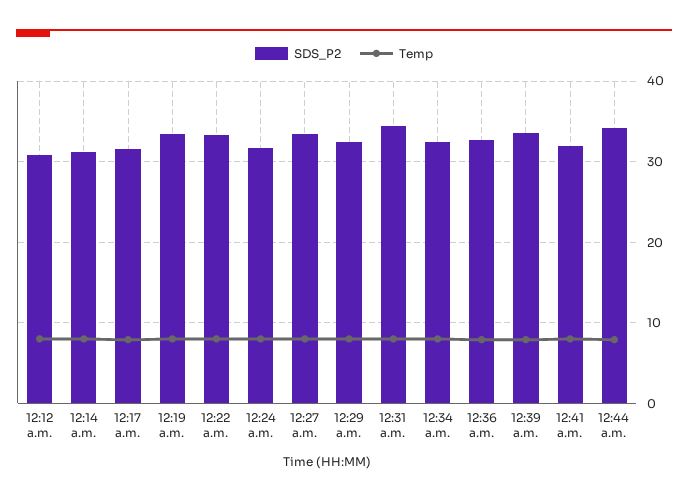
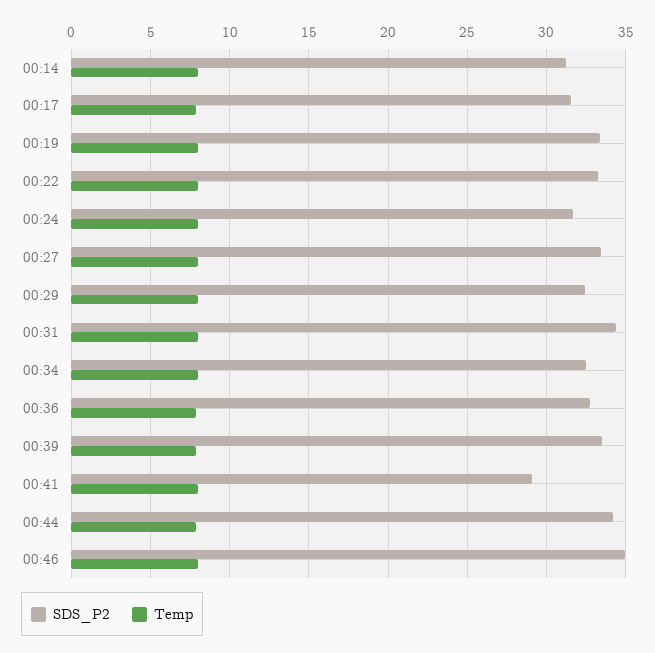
SDS_P2, 12:12 a.m.: 31 -> none
Temp, 12:12 a.m.: 8 -> none
SDS_P2, 12:41 a.m.: 32 -> 29
SDS_P2, 00:46: none -> 35
Temp, 00:46: none -> 8

